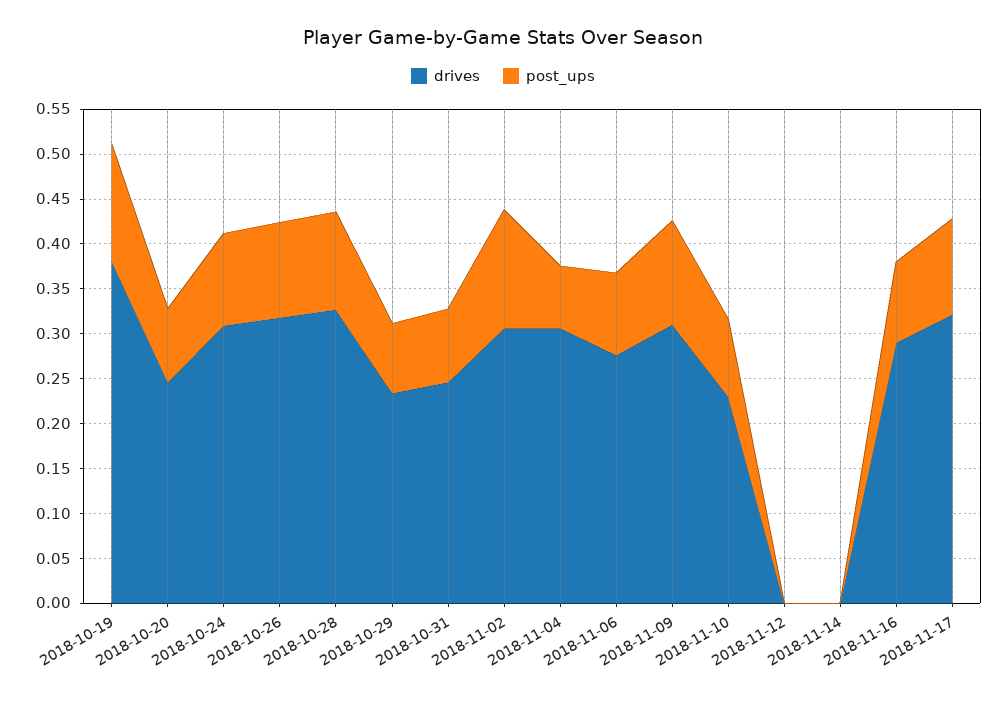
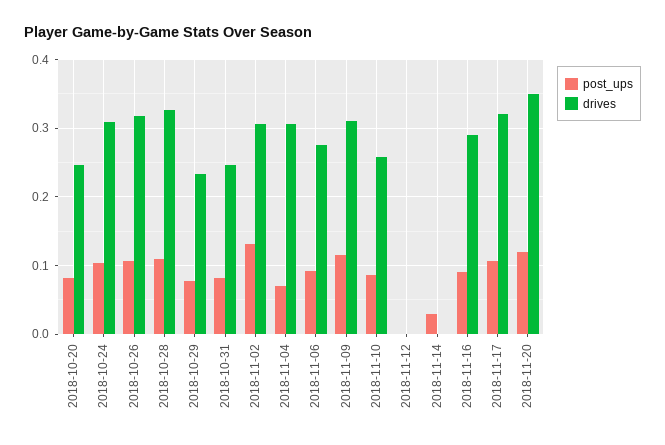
drives, 2018-10-19: 0.38 -> none
post_ups, 2018-10-19: 0.13 -> none
drives, 2018-11-10: 0.23 -> 0.26
post_ups, 2018-11-14: 0 -> 0.03
post_ups, 2018-11-20: none -> 0.12
drives, 2018-11-20: none -> 0.35

